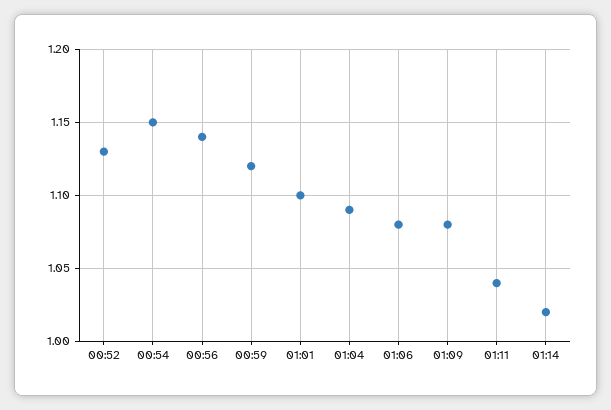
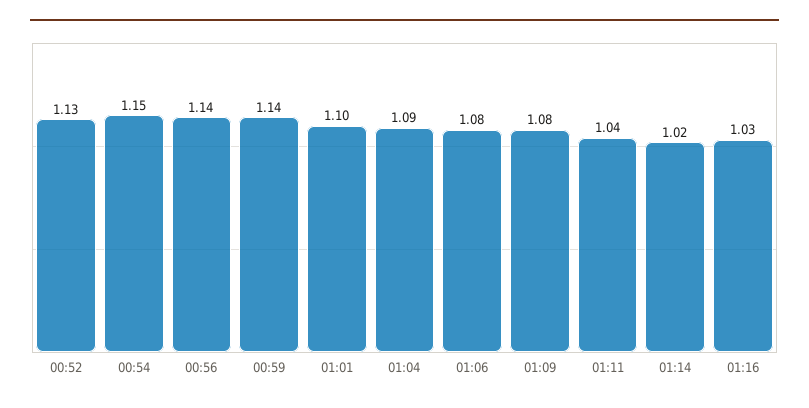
00:59: 1.12 -> 1.14
01:16: none -> 1.03

